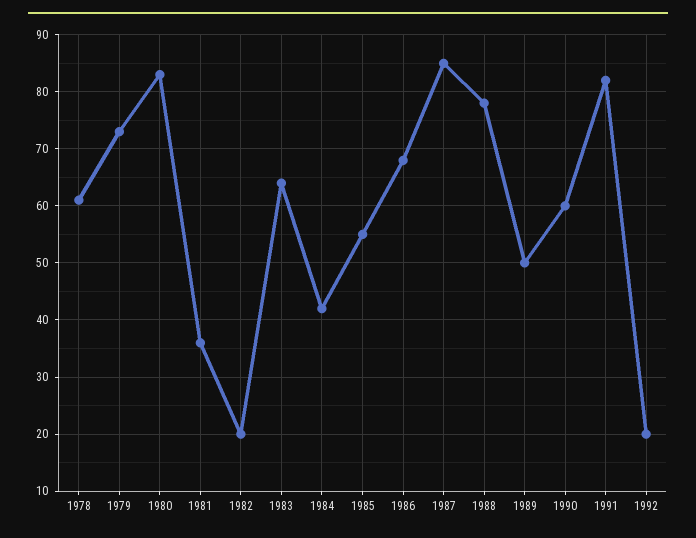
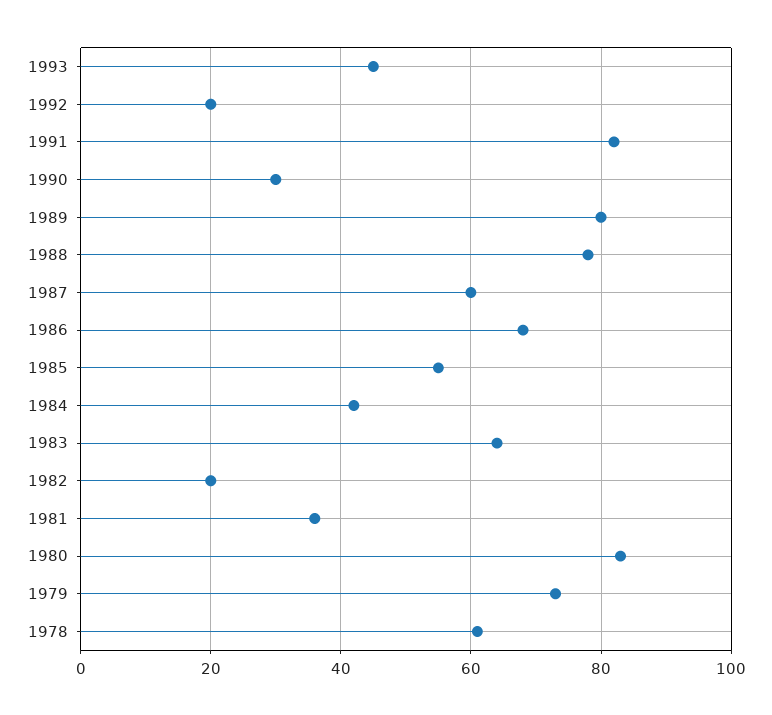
1987: 85 -> 60
1989: 50 -> 80
1990: 60 -> 30
1993: none -> 45

